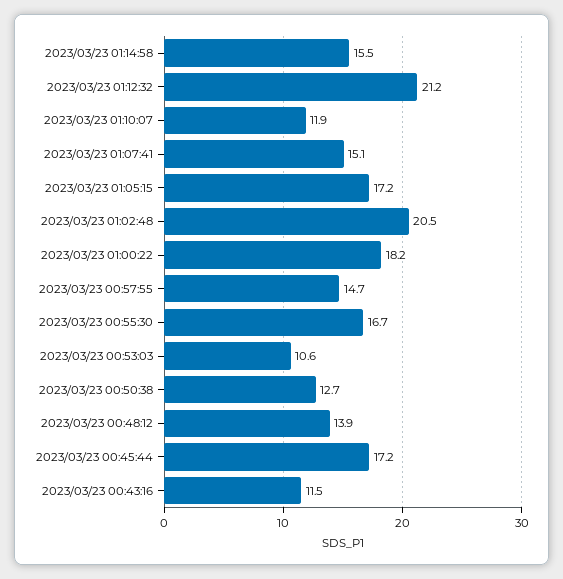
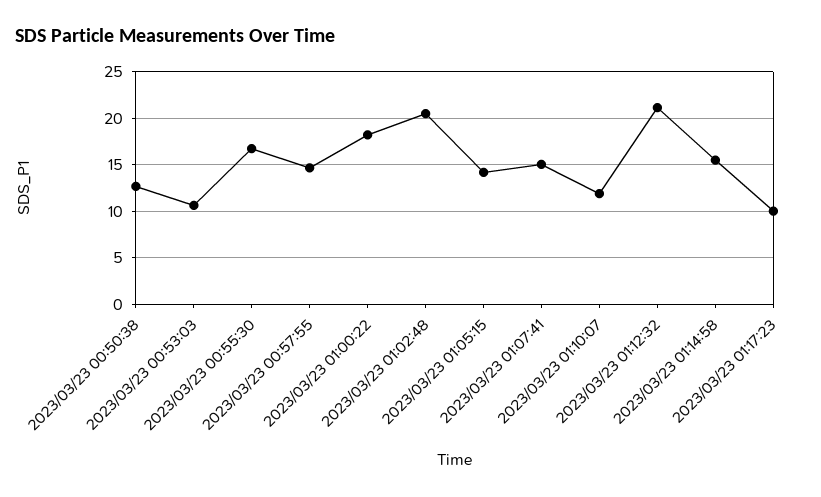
2023/03/23 01:05:15: 17.2 -> 14
2023/03/23 00:48:12: 13.9 -> none
2023/03/23 00:45:44: 17.2 -> none
2023/03/23 00:43:16: 11.5 -> none
2023/03/23 01:17:23: none -> 10

